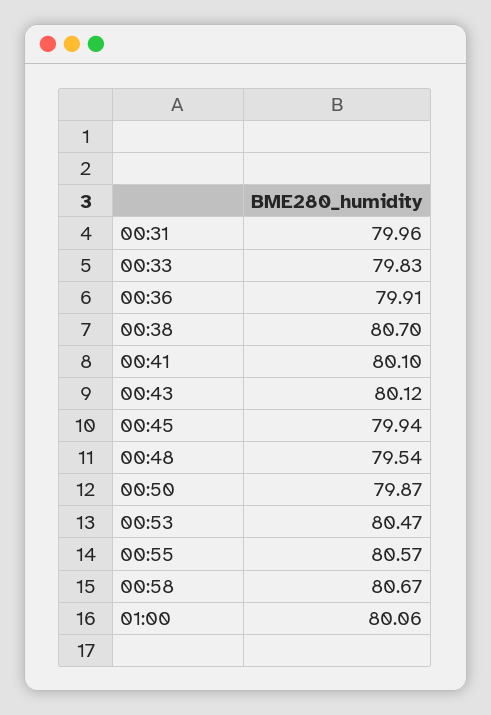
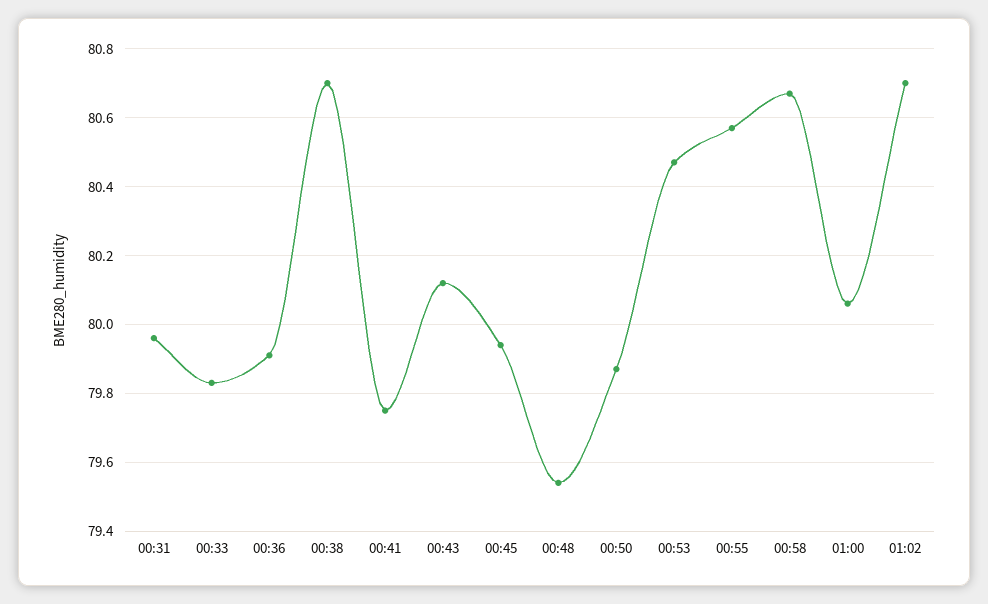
00:41: 80.1 -> 79.75
01:02: none -> 80.7

